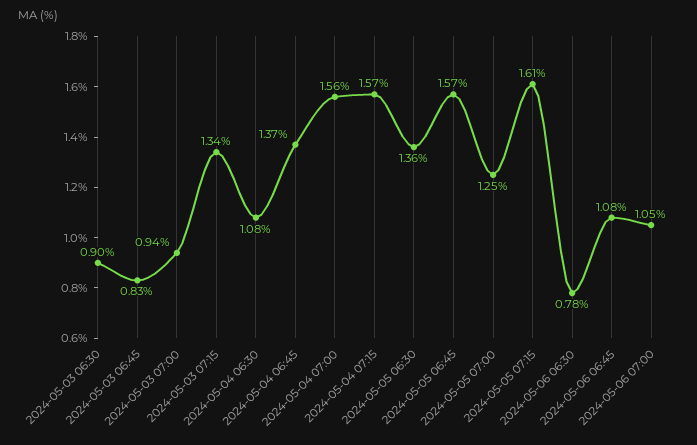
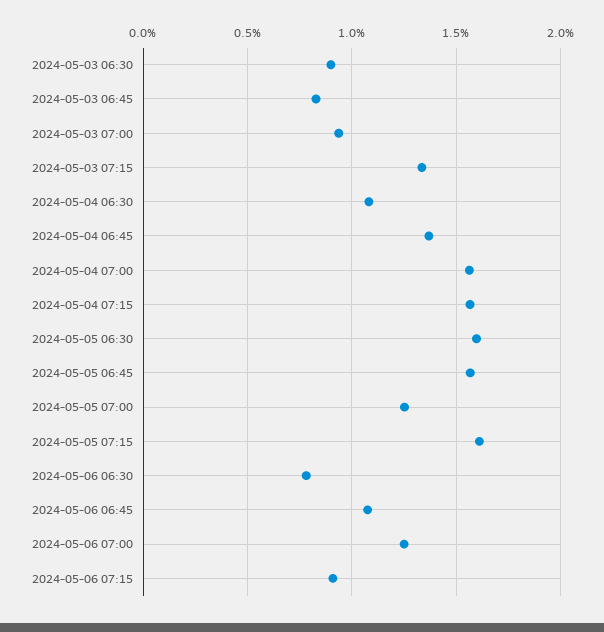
2024-05-05 06:30: 1.36 -> 1.6
2024-05-06 07:00: 1.05 -> 1.25
2024-05-06 07:15: none -> 0.9

